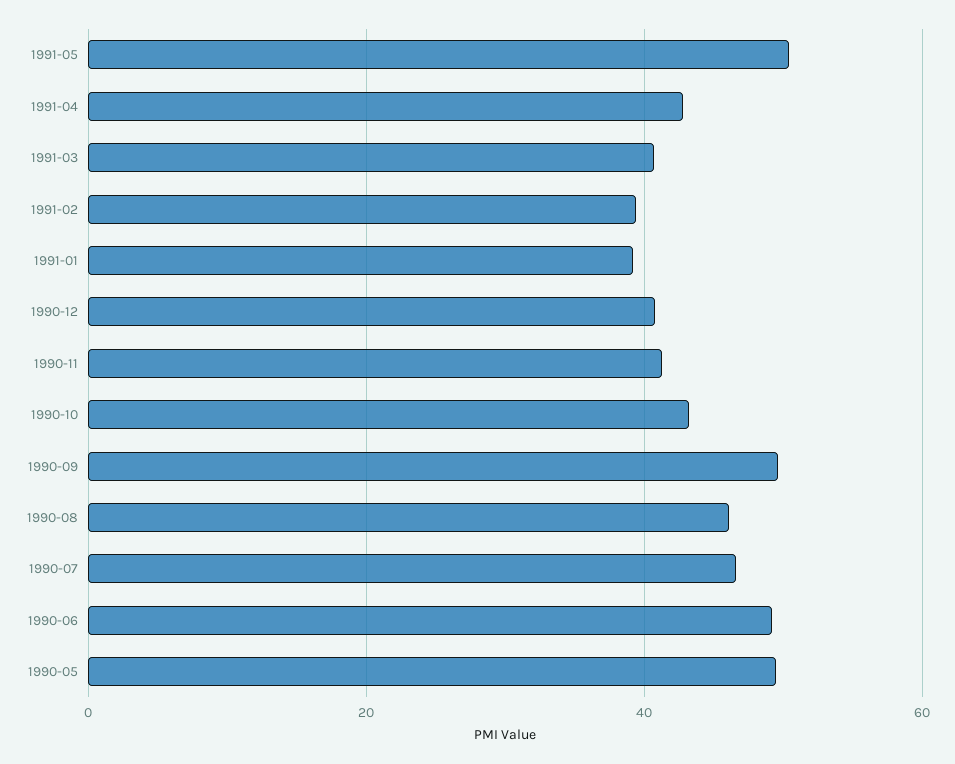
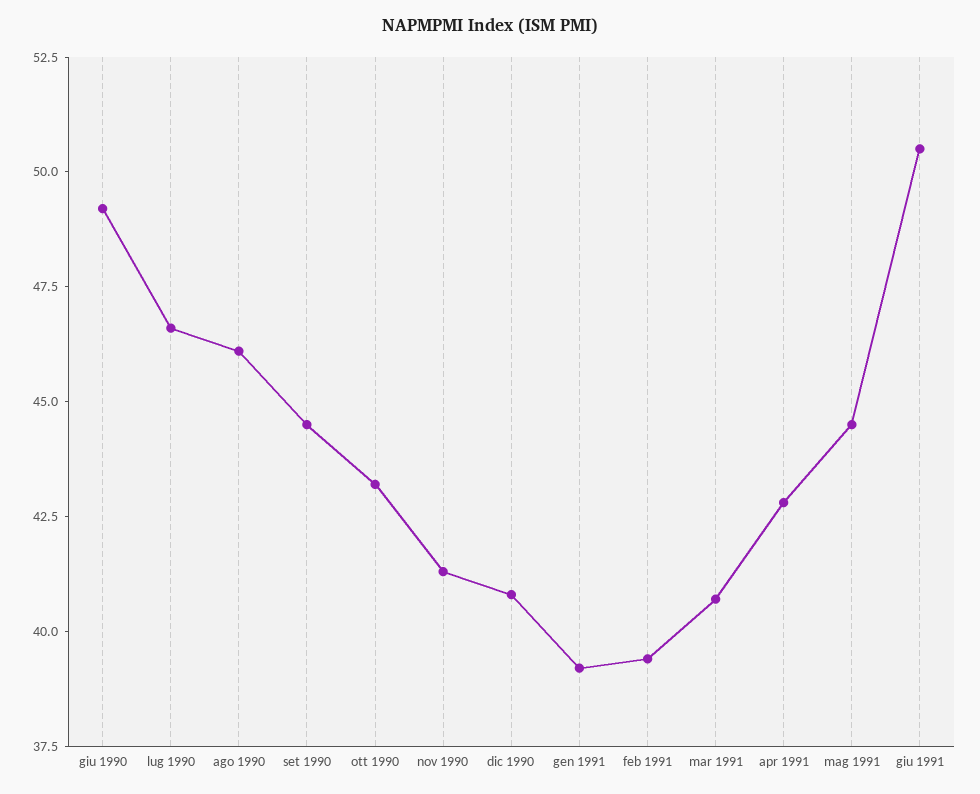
1991-05: 50 -> 44.5
1990-09: 50 -> 44.5
1990-05: 50 -> none
giu 1991: none -> 50.5

